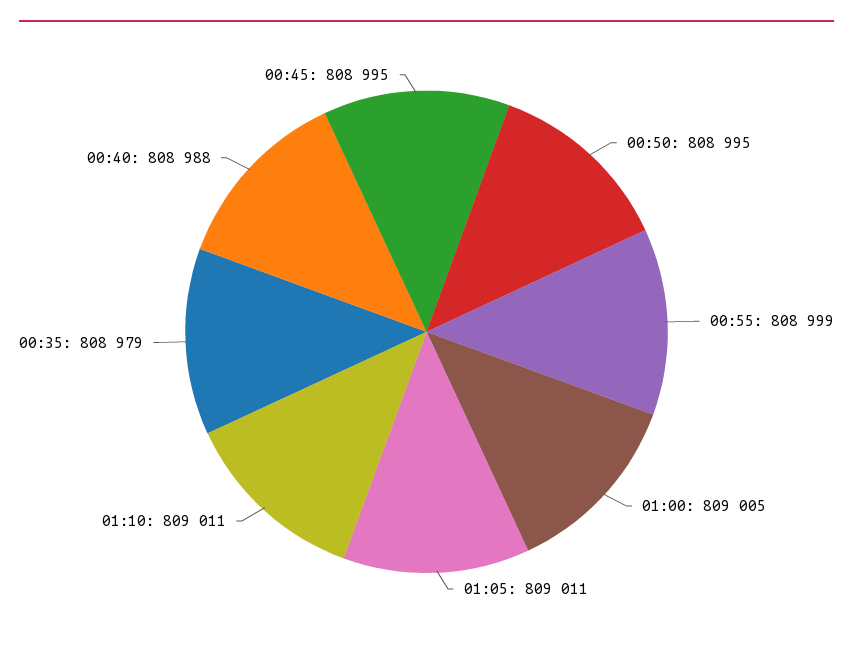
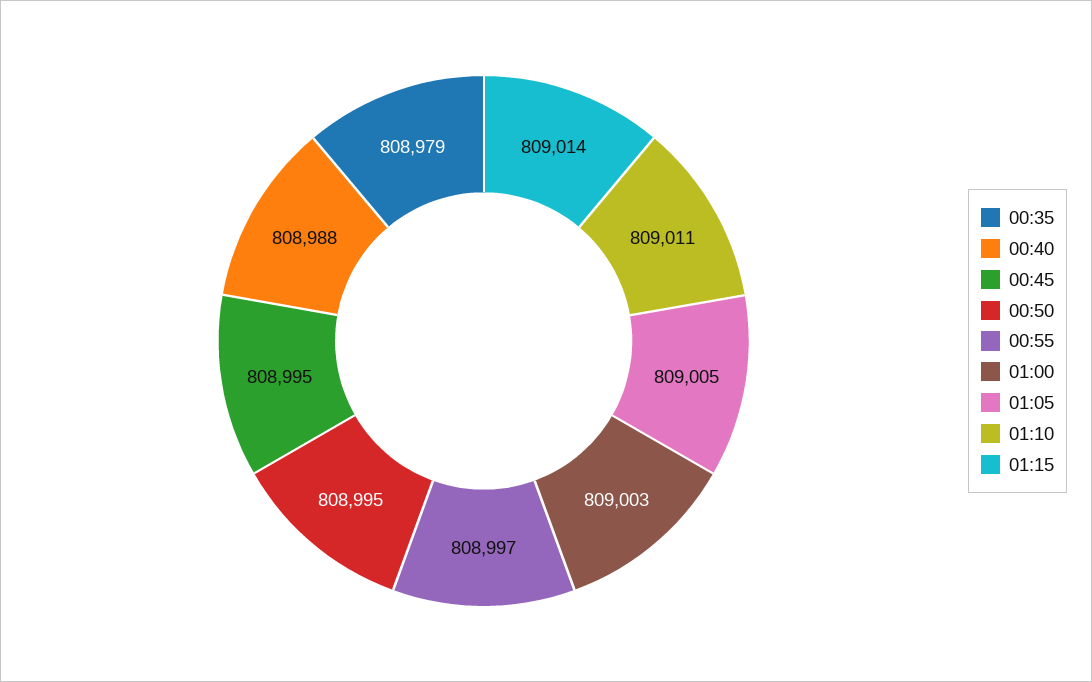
00:55: 808999 -> 808997
01:00: 809005 -> 809003
01:05: 809011 -> 809005
01:15: none -> 809014

